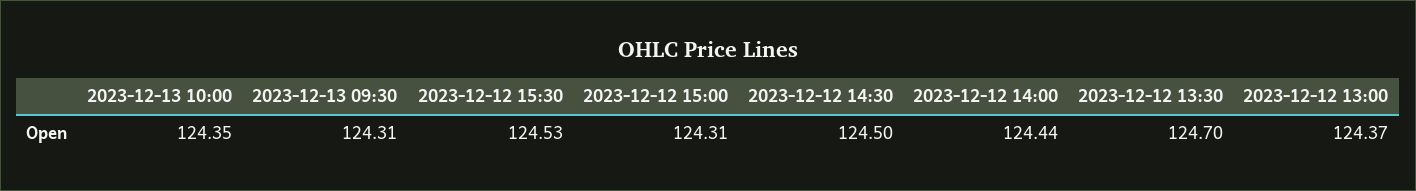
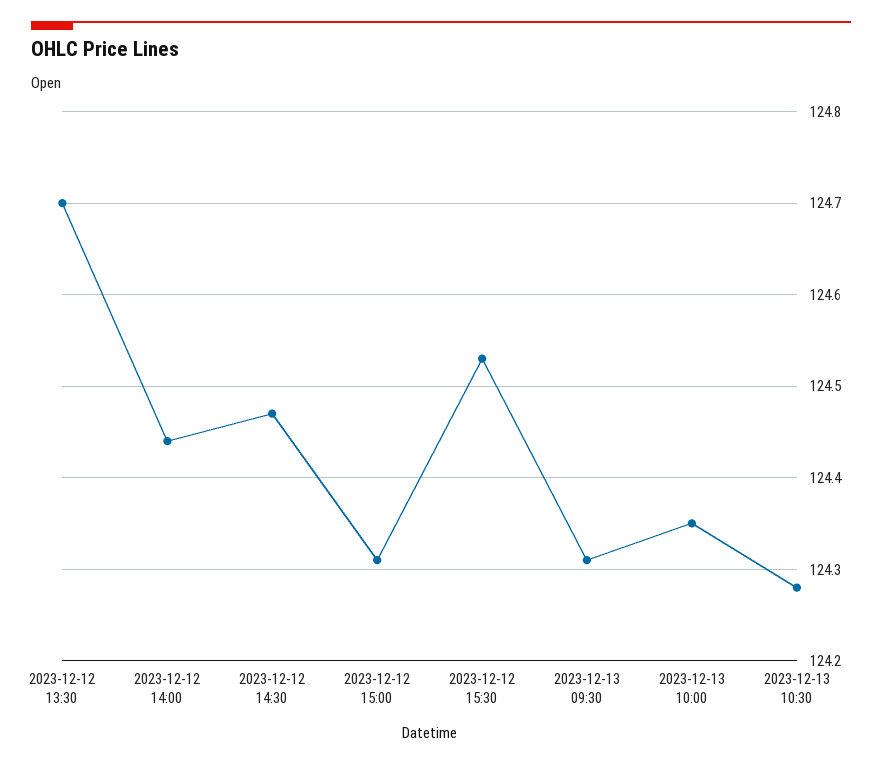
2023-12-12 14:30: 124.5 -> 124.47
2023-12-12 13:00: 124.37 -> none
2023-12-13 10:30: none -> 124.28

